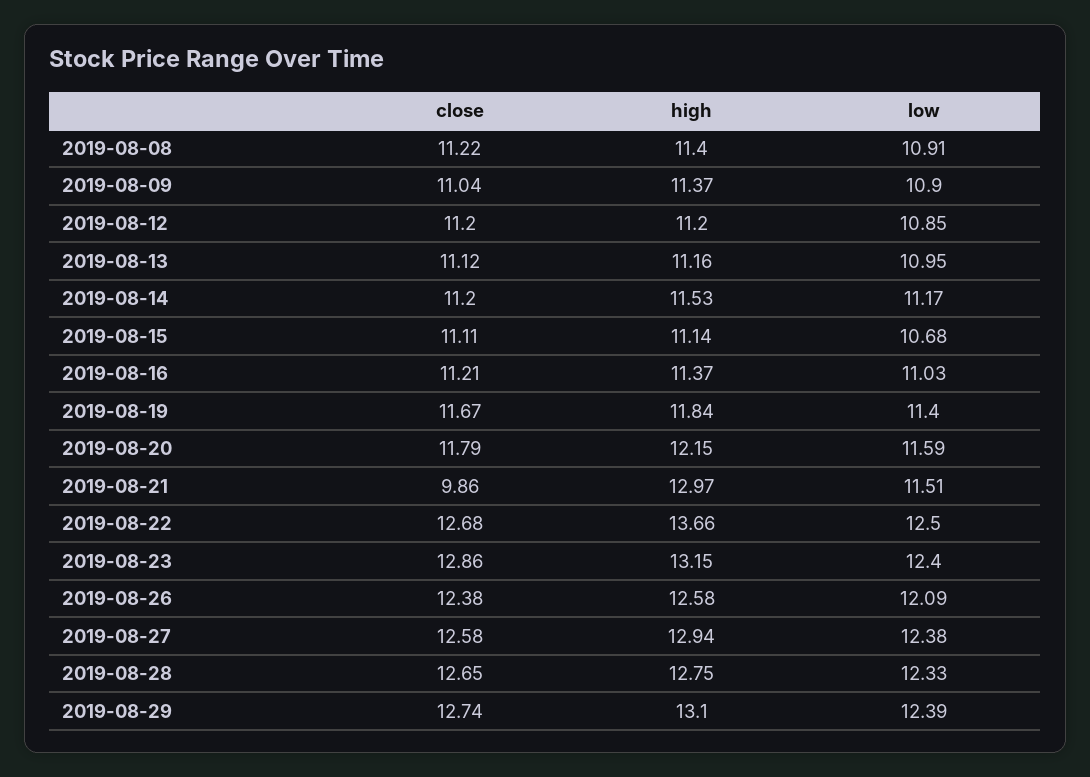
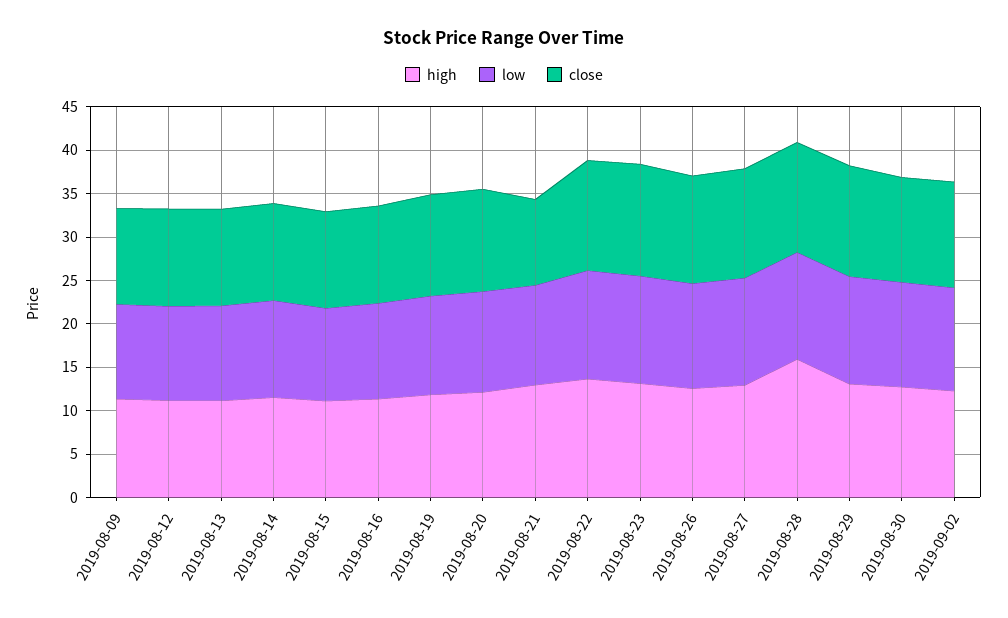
close, 2019-08-08: 11.22 -> none
high, 2019-08-08: 11.4 -> none
low, 2019-08-08: 10.91 -> none
high, 2019-08-28: 12.75 -> 16
high, 2019-08-30: none -> 13
low, 2019-08-30: none -> 12
close, 2019-08-30: none -> 12
high, 2019-09-02: none -> 12
low, 2019-09-02: none -> 12
close, 2019-09-02: none -> 12

